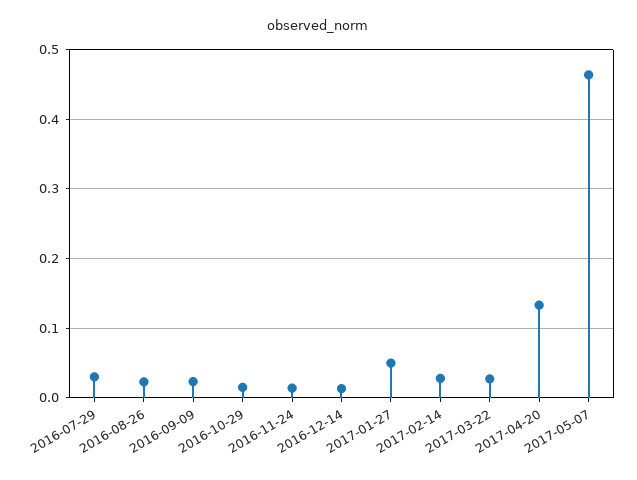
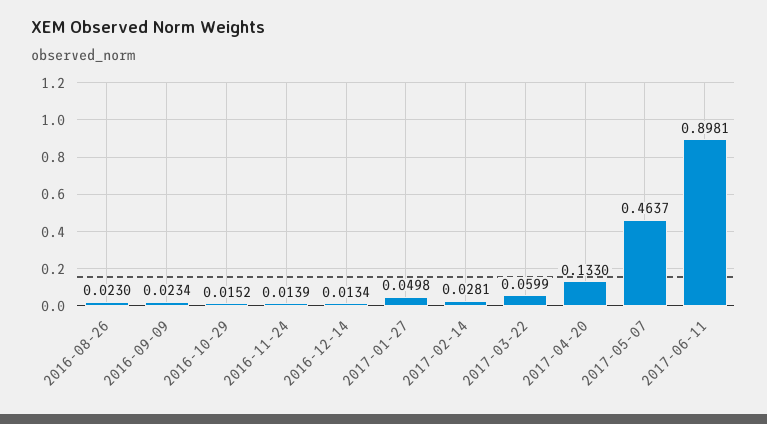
2016-07-29: 0.03 -> none
2017-03-22: 0.03 -> 0.0599
2017-06-11: none -> 0.8981

